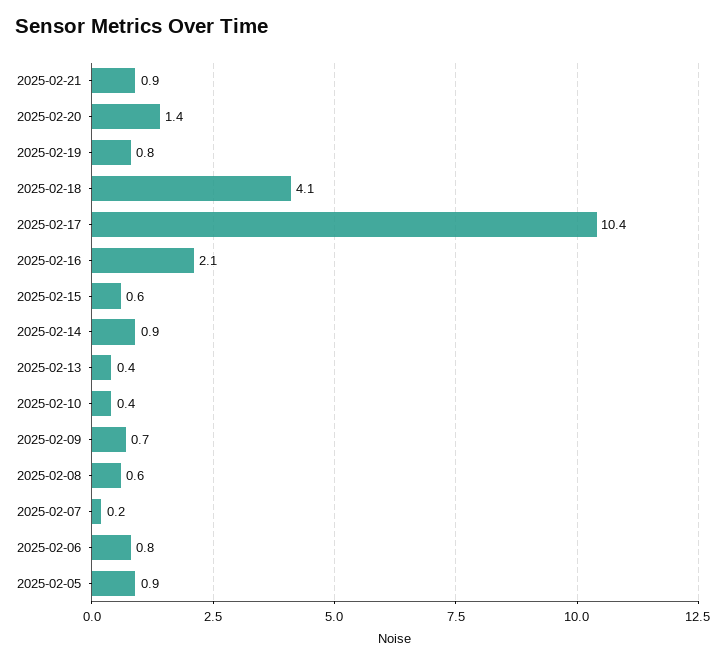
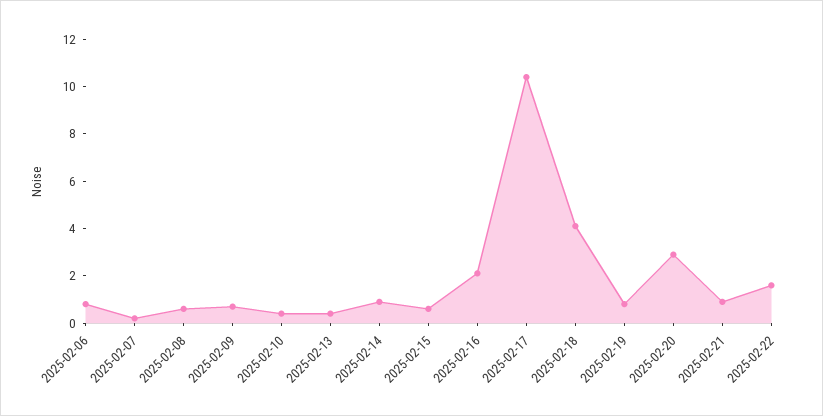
2025-02-20: 1.4 -> 3
2025-02-05: 0.9 -> none
2025-02-22: none -> 1.5

